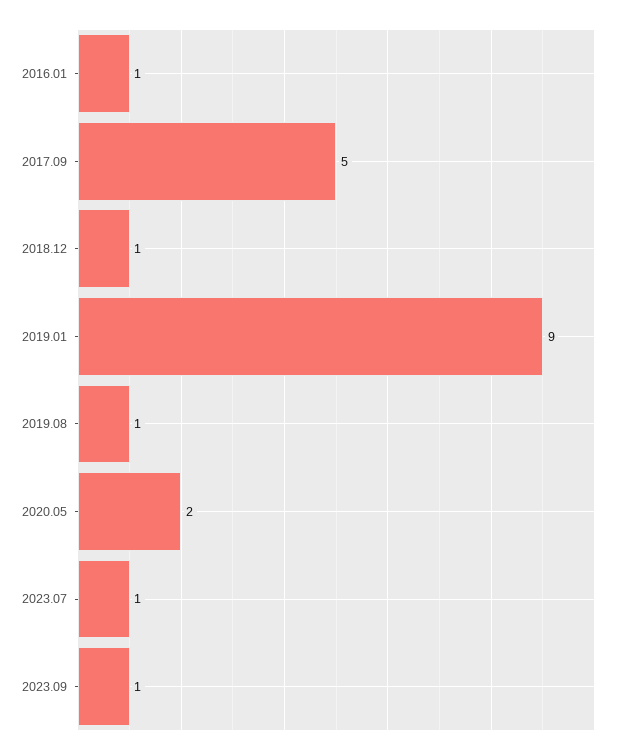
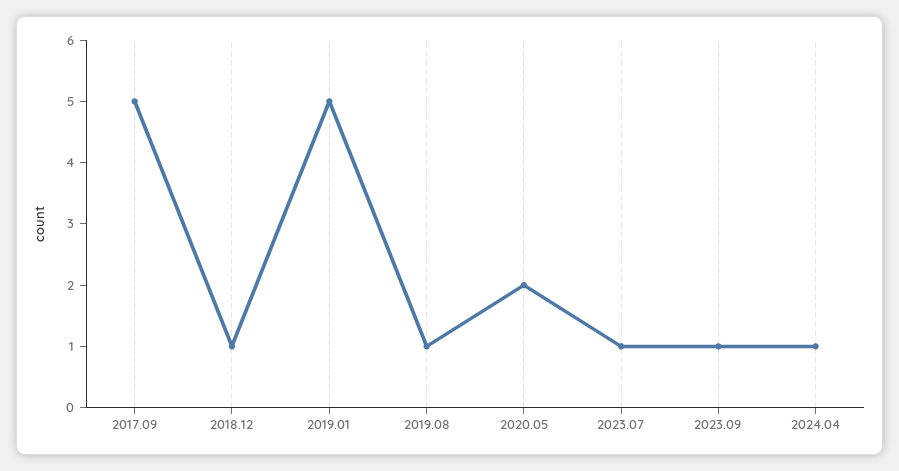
2016.01: 1 -> none
2019.01: 9 -> 5
2024.04: none -> 1

